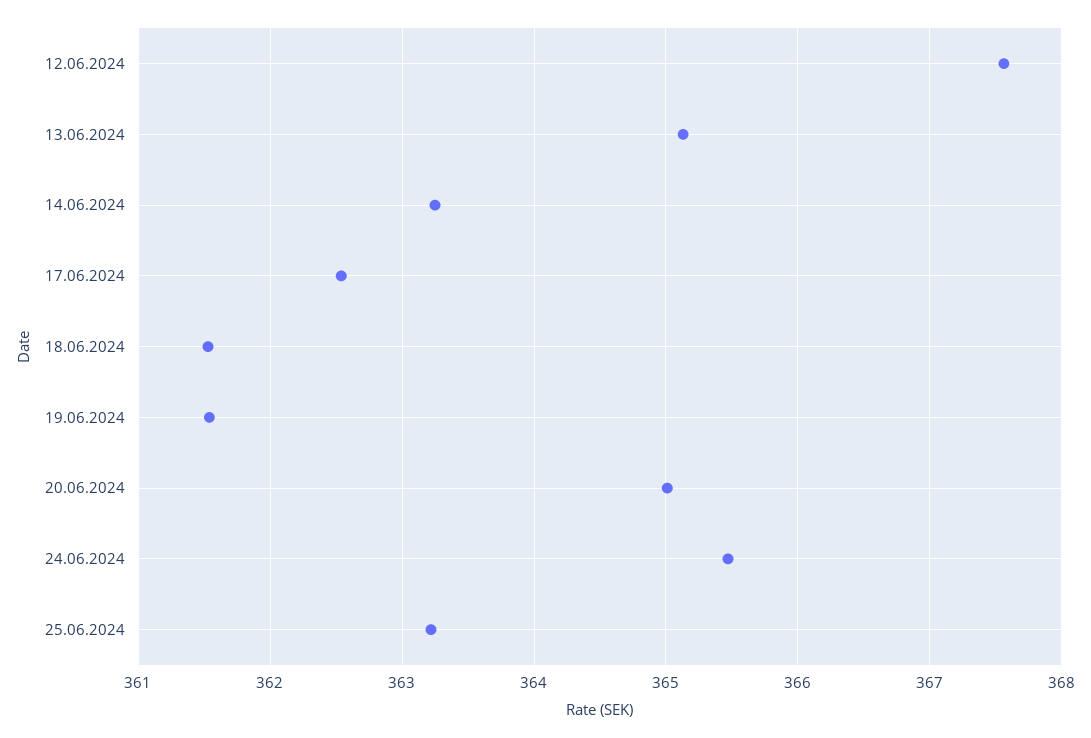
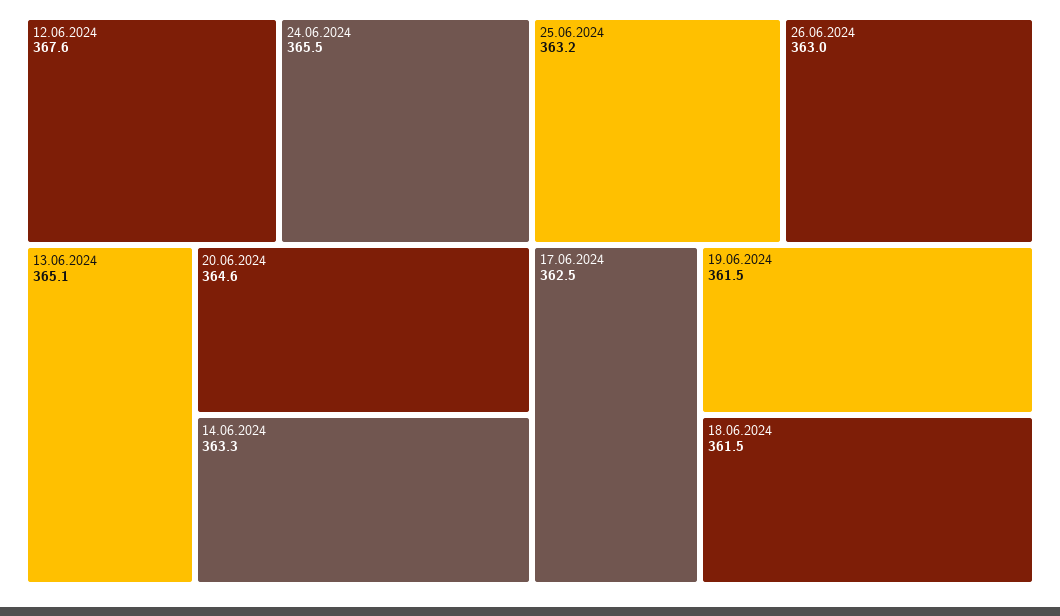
20.06.2024: 365 -> 364.6
26.06.2024: none -> 363

